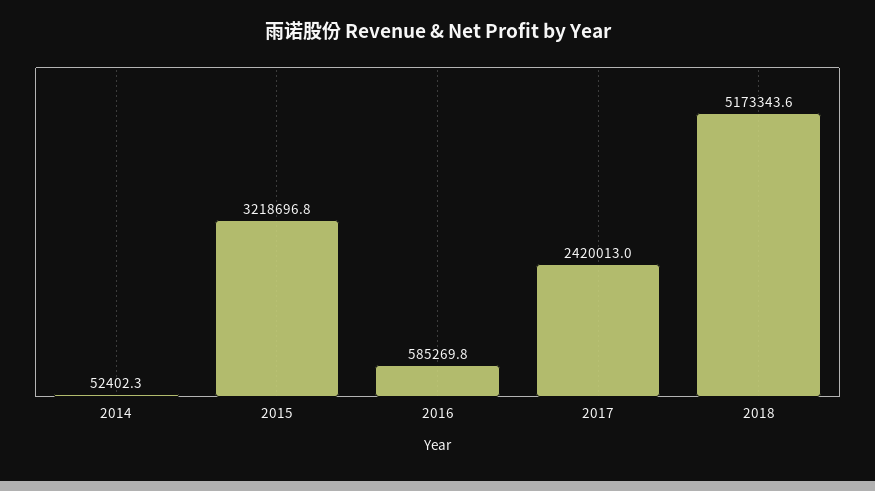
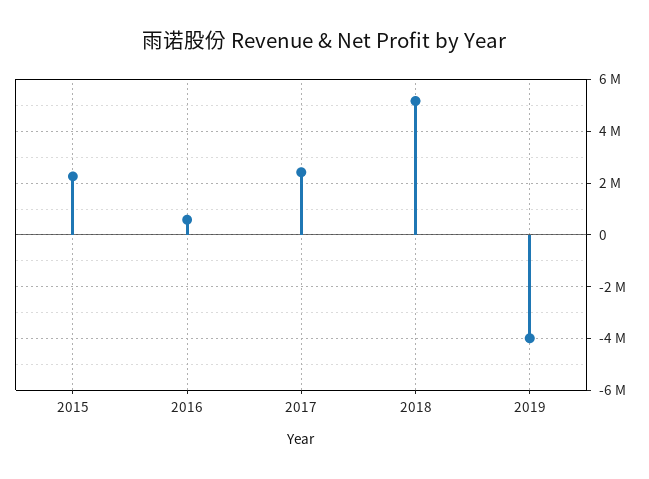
2014: 52402.3 -> none
2015: 3218696.8 -> 2250000
2019: none -> -4000000

